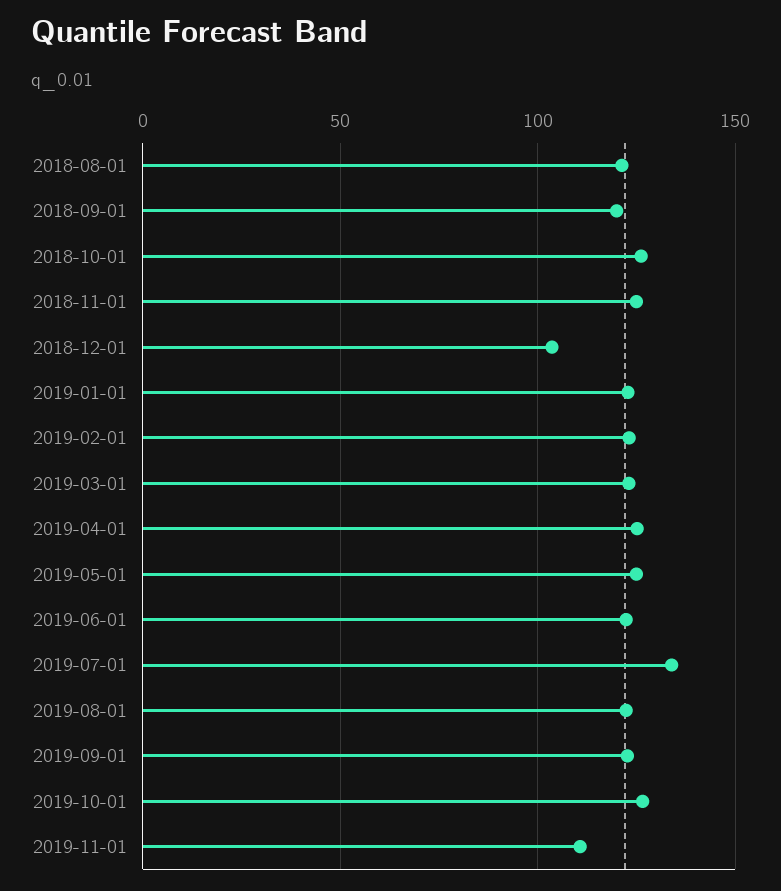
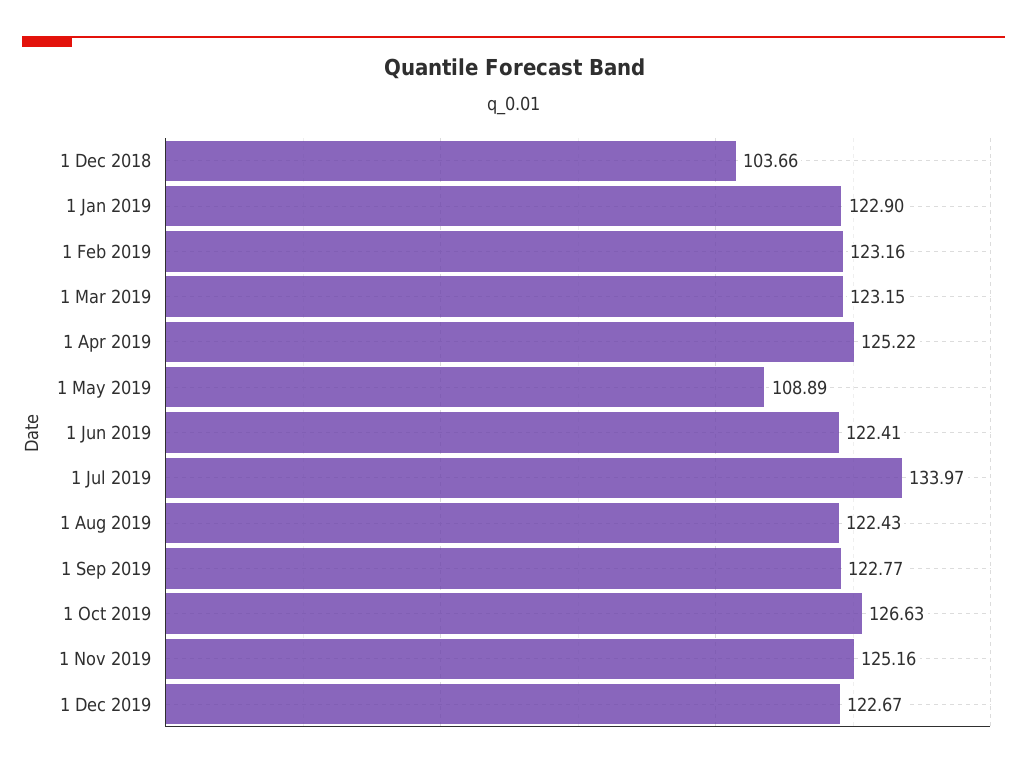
2018-08-01: 120 -> none
2018-09-01: 120 -> none
2018-10-01: 125 -> none
2018-11-01: 125 -> none
2019-05-01: 125 -> 108.89
2019-11-01: 110 -> 125.16
1 Dec 2019: none -> 122.67

